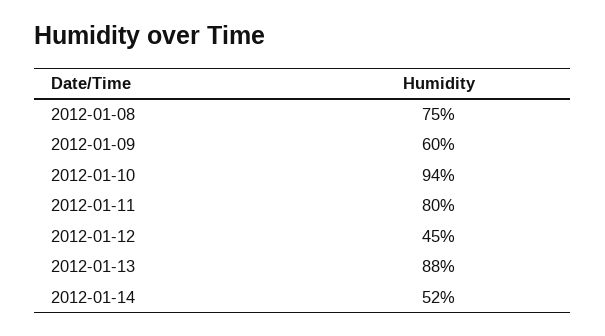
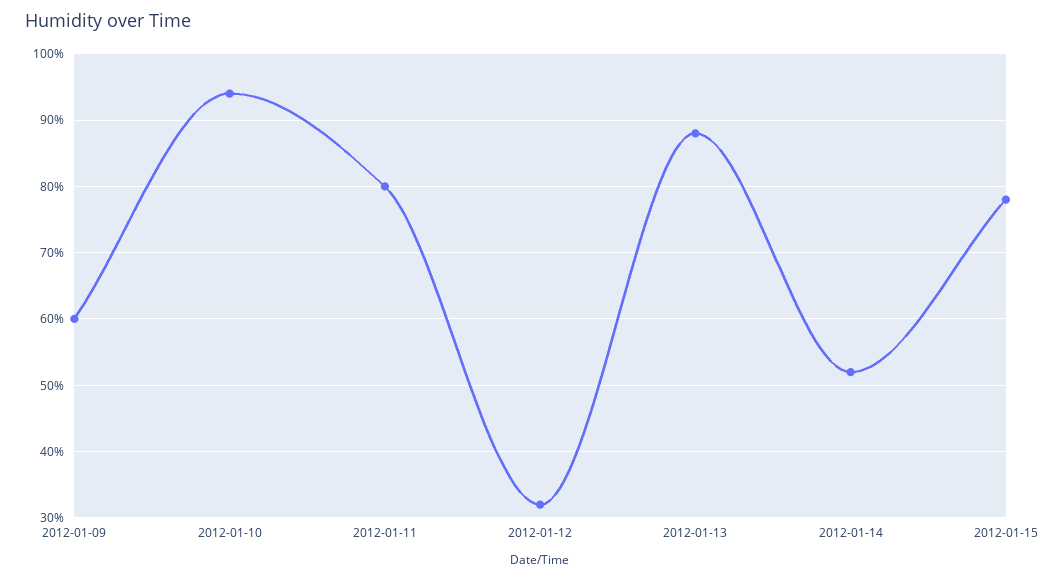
2012-01-08: 75 -> none
2012-01-12: 45 -> 32
2012-01-15: none -> 78

